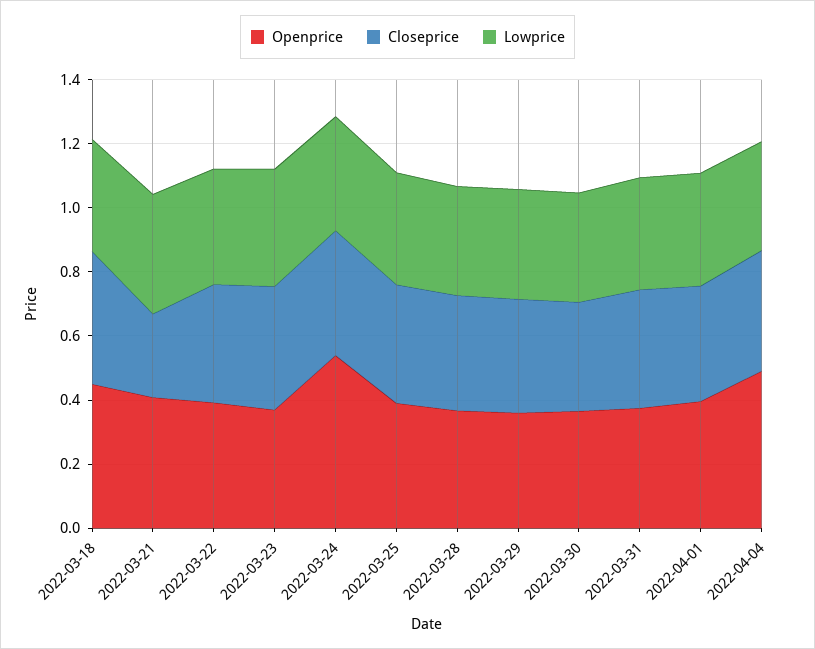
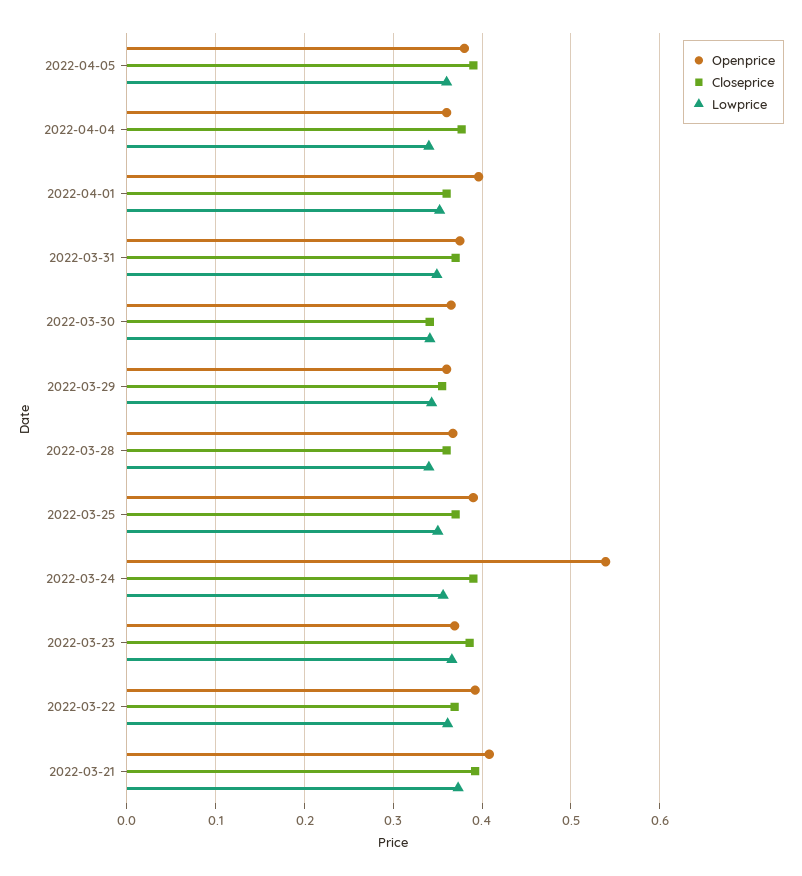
Openprice, 2022-03-18: 0.45 -> none
Closeprice, 2022-03-18: 0.4 -> none
Lowprice, 2022-03-18: 0.35 -> none
Closeprice, 2022-03-21: 0.25 -> 0.39
Openprice, 2022-04-04: 0.5 -> 0.36
Openprice, 2022-04-05: none -> 0.38
Closeprice, 2022-04-05: none -> 0.39
Lowprice, 2022-04-05: none -> 0.36

